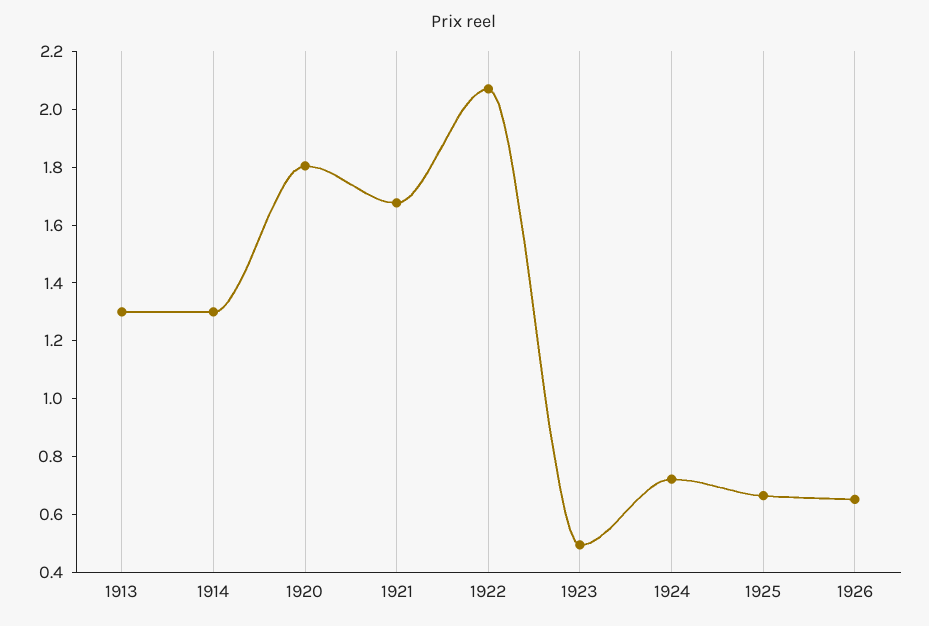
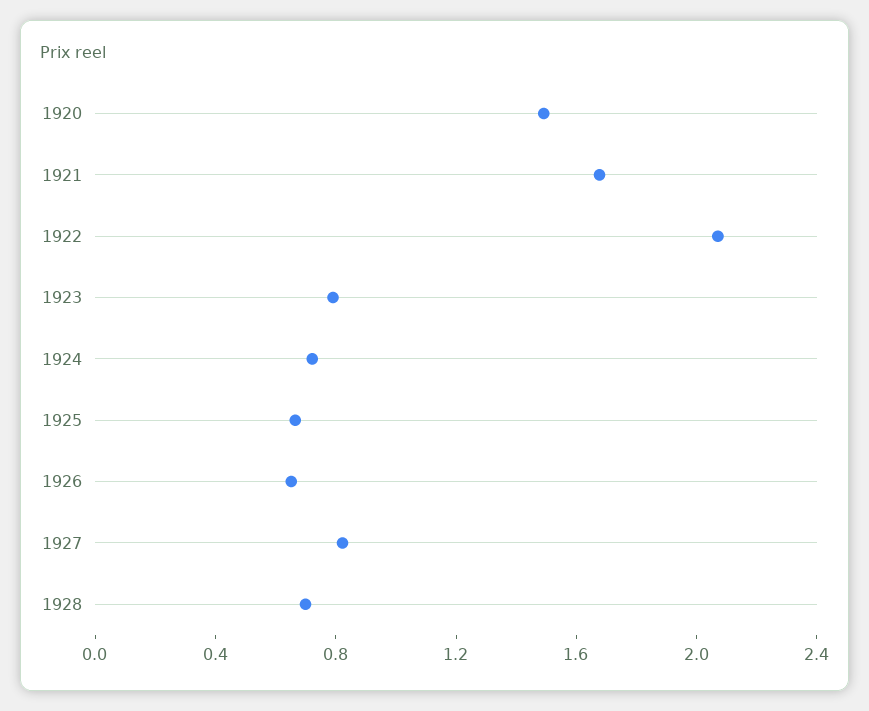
1913: 1.3 -> none
1914: 1.3 -> none
1920: 1.8 -> 1.5
1923: 0.5 -> 0.8
1927: none -> 0.8
1928: none -> 0.7

